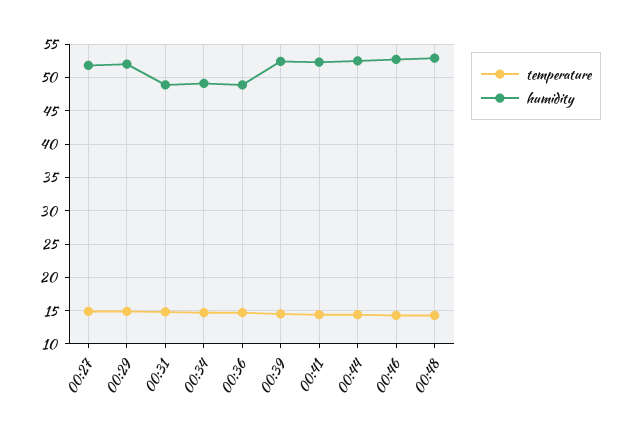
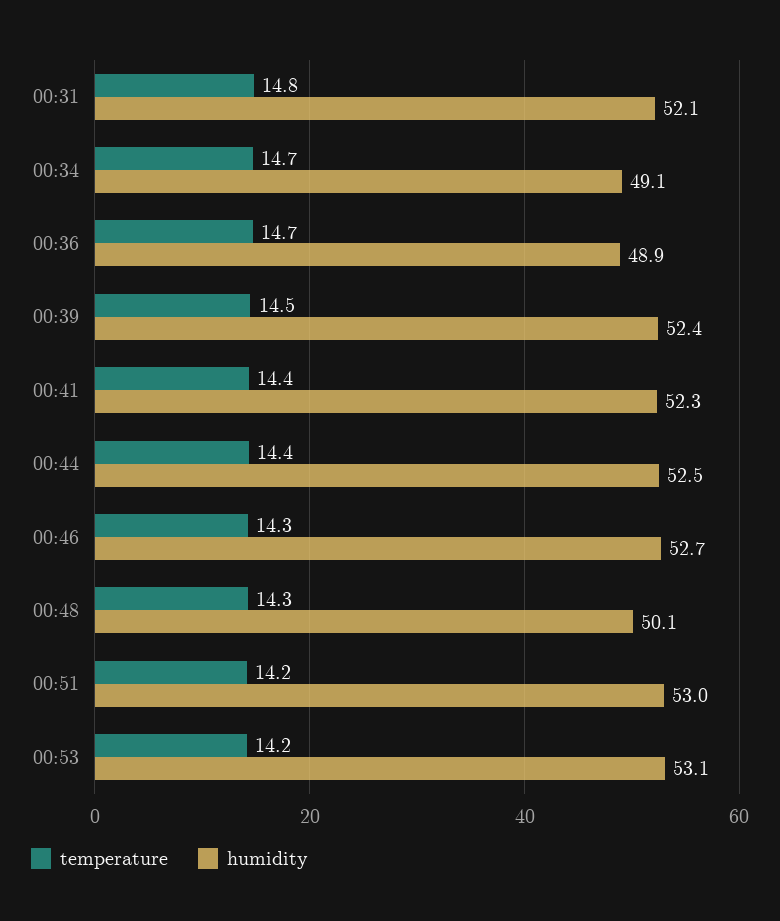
temperature, 00:27: 15 -> none
humidity, 00:27: 52 -> none
temperature, 00:29: 15 -> none
humidity, 00:29: 52 -> none
humidity, 00:31: 49 -> 52.1
humidity, 00:48: 53 -> 50.1
temperature, 00:51: none -> 14.2
humidity, 00:51: none -> 53
temperature, 00:53: none -> 14.2
humidity, 00:53: none -> 53.1

